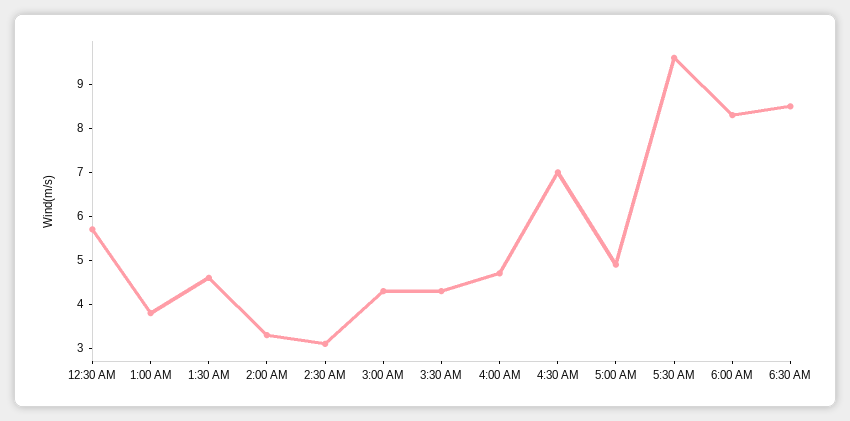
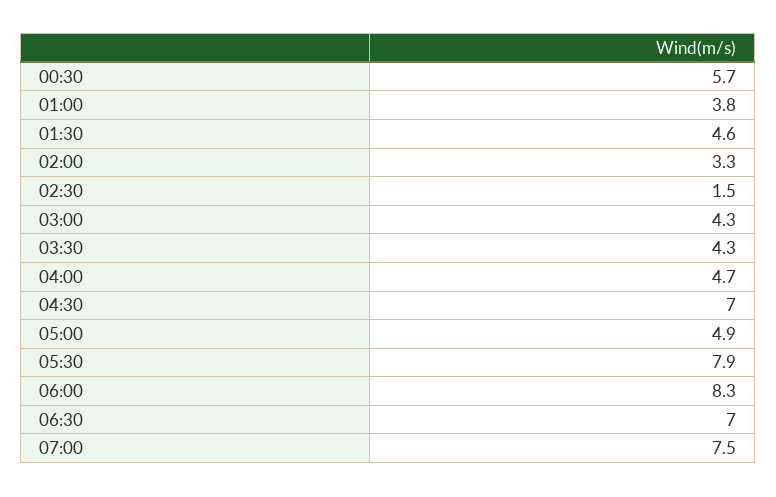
2:30 AM: 3 -> 1.5
5:30 AM: 9.5 -> 7.9
6:30 AM: 8.5 -> 7
07:00: none -> 7.5

